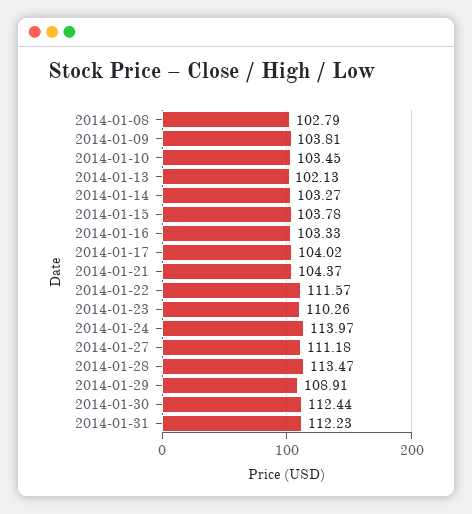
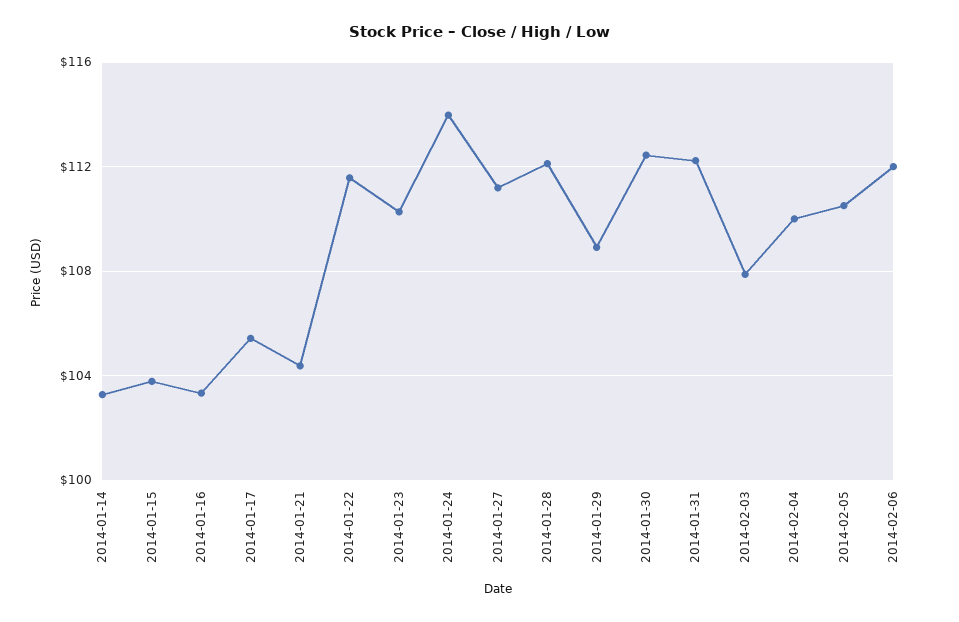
2014-01-08: 102.79 -> none
2014-01-09: 103.81 -> none
2014-01-10: 103.45 -> none
2014-01-13: 102.13 -> none
2014-01-17: 104.02 -> 105.5
2014-01-28: 113.47 -> 112
2014-02-03: none -> 108
2014-02-04: none -> 110
2014-02-05: none -> 110.5
2014-02-06: none -> 112

